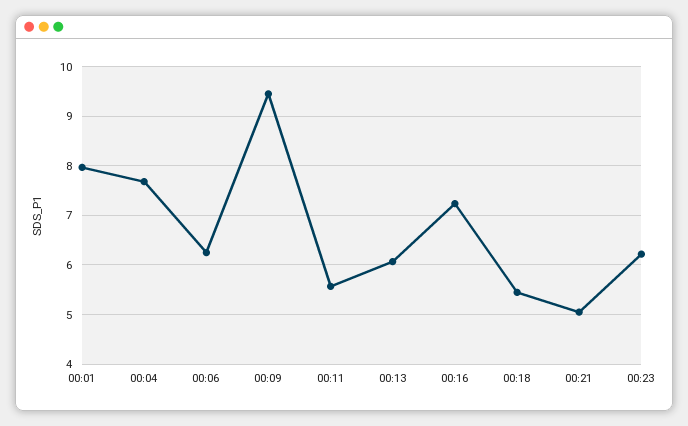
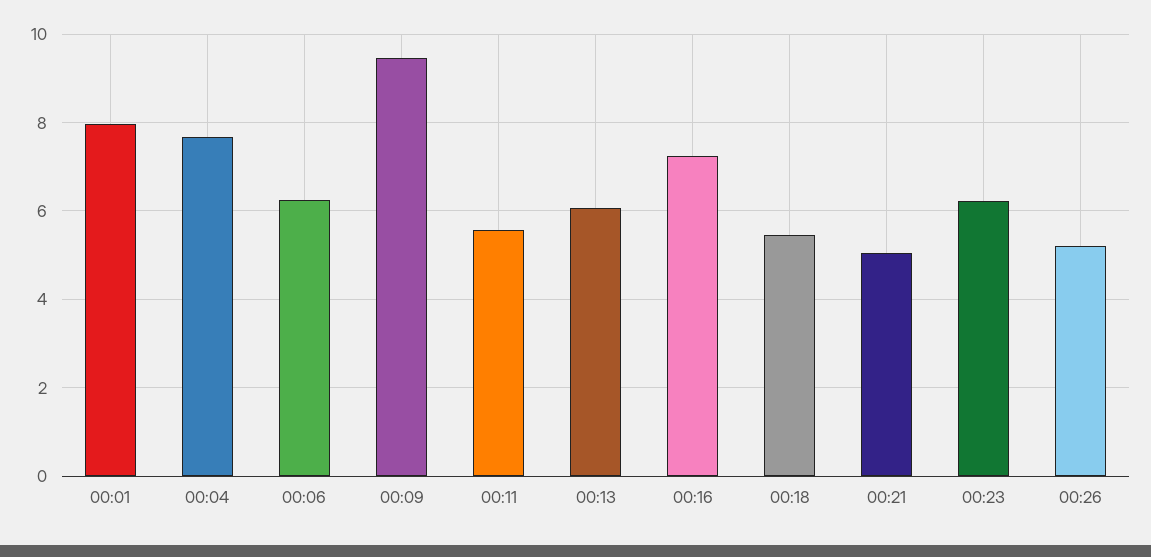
00:26: none -> 5.2

